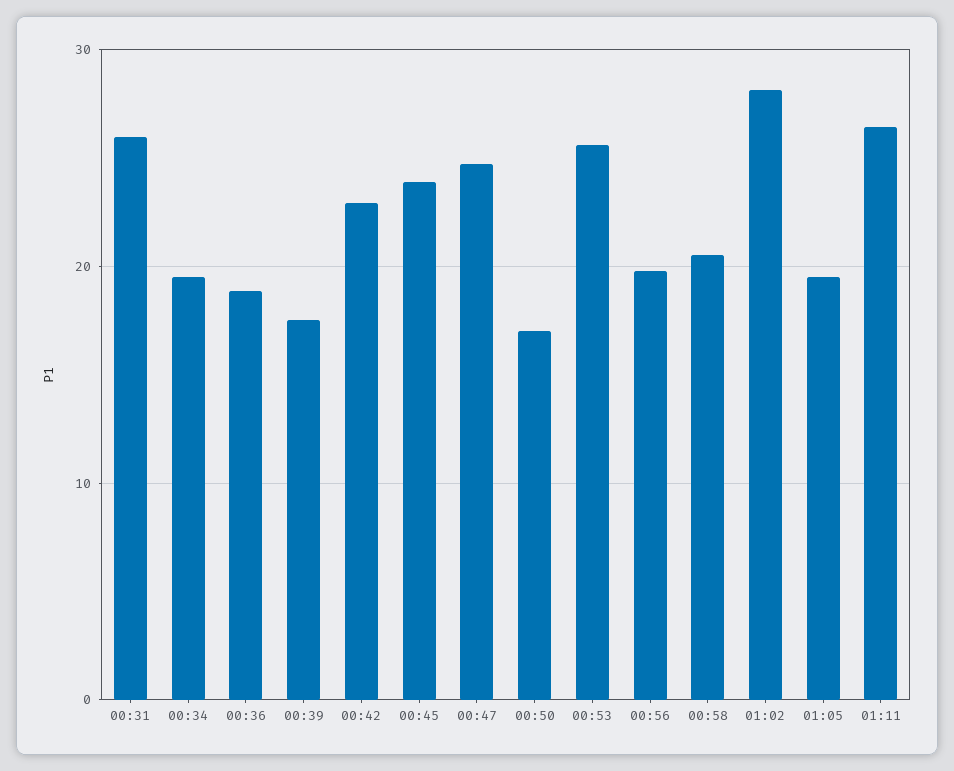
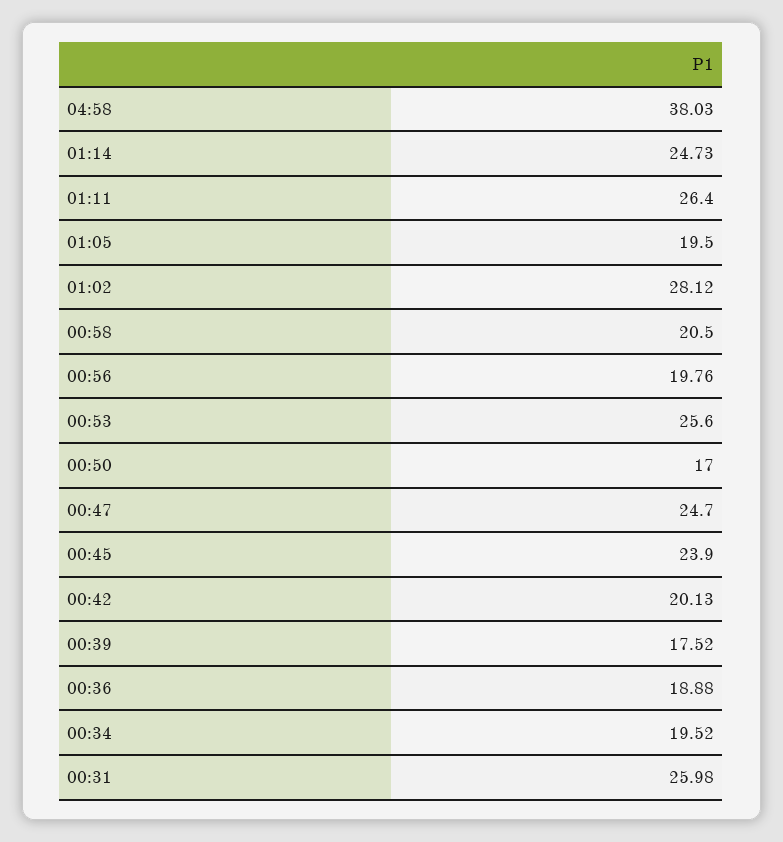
00:42: 23 -> 20.13
04:58: none -> 38.03
01:14: none -> 24.73

